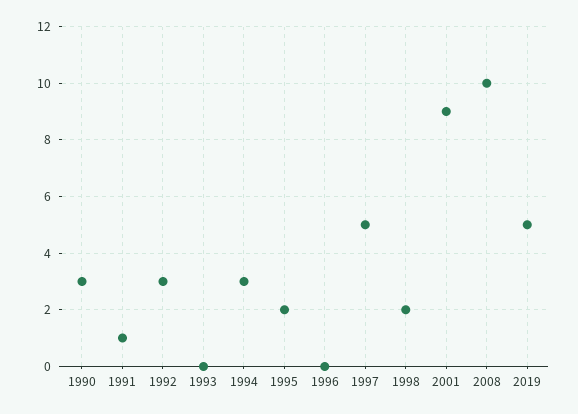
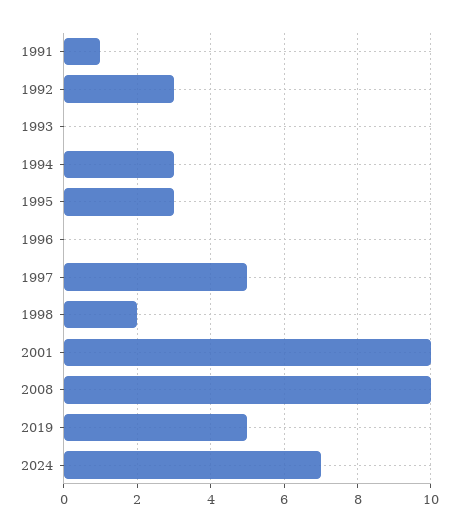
1990: 3 -> none
1995: 2 -> 3
2001: 9 -> 10
2024: none -> 7

